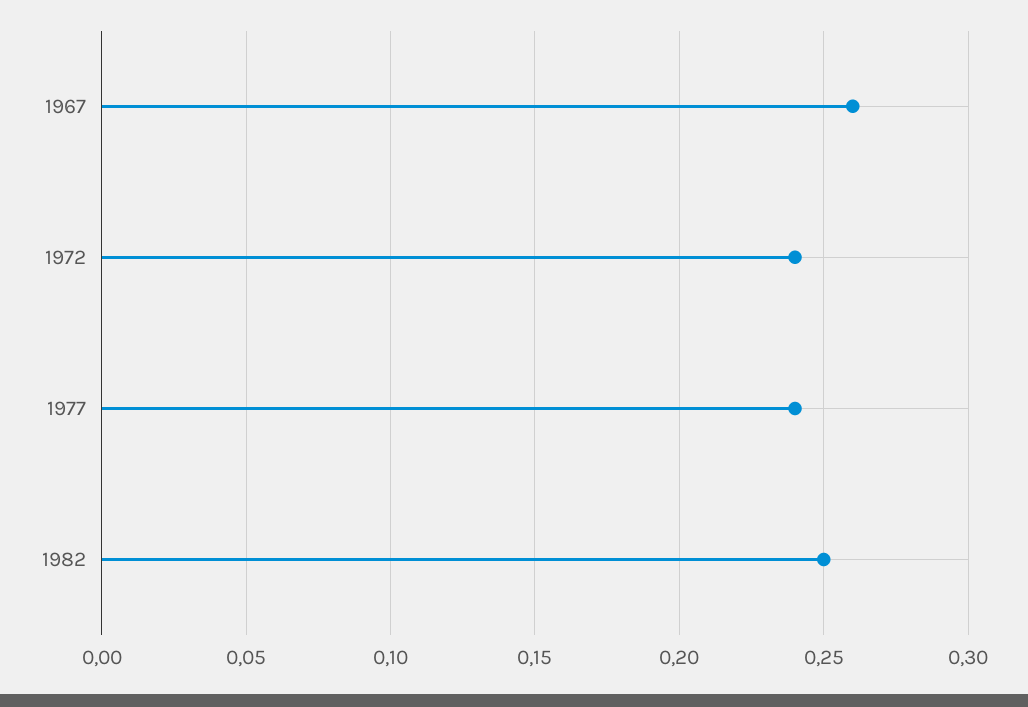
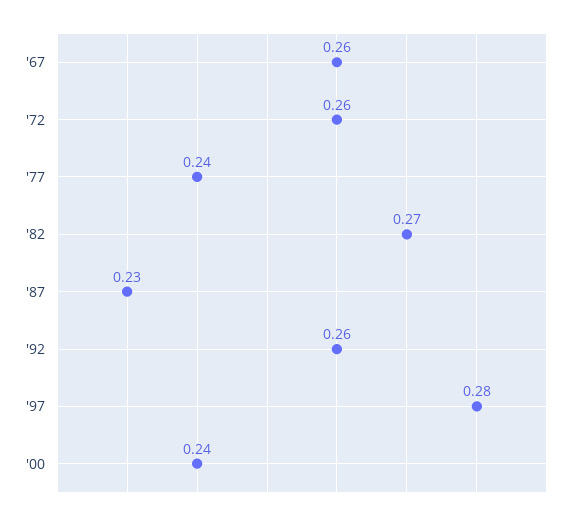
1972: 0.24 -> 0.26
1982: 0.25 -> 0.27
'87: none -> 0.23
'92: none -> 0.26
'97: none -> 0.28
'00: none -> 0.24

